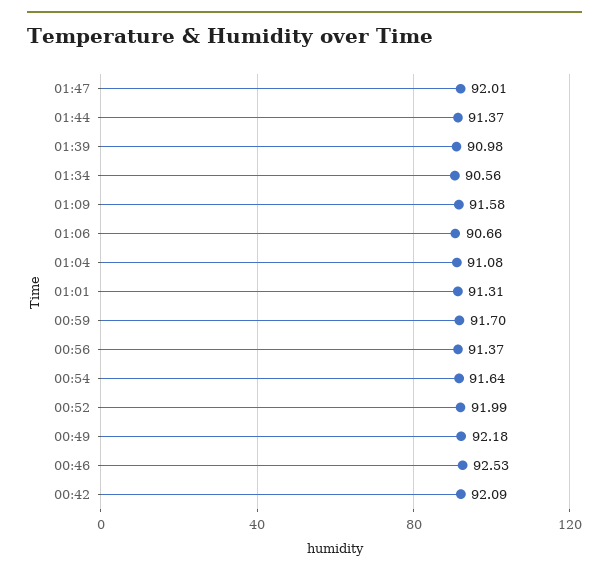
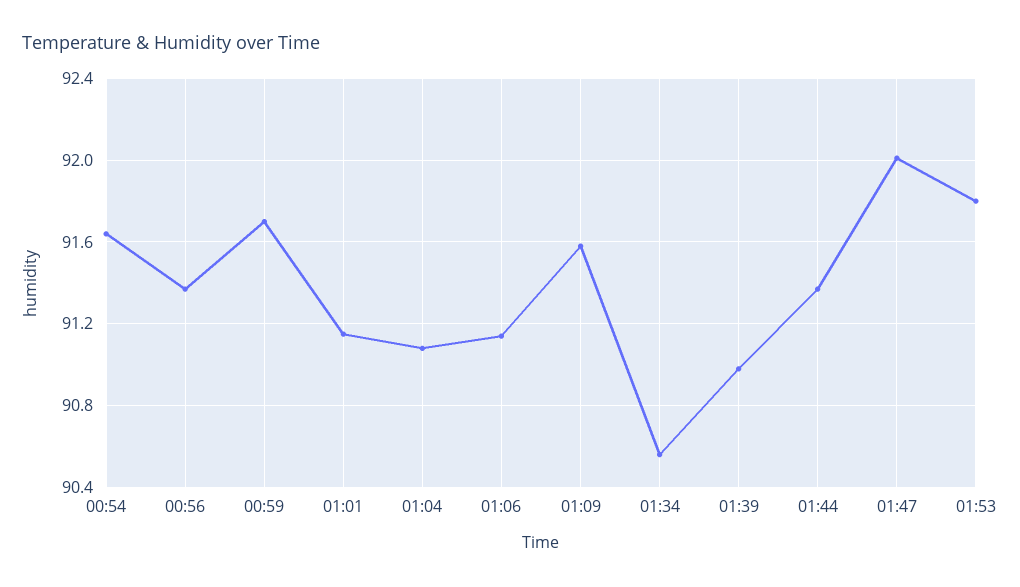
01:06: 90.66 -> 91.15
01:01: 91.31 -> 91.15
00:52: 91.99 -> none
00:49: 92.18 -> none
00:46: 92.53 -> none
00:42: 92.09 -> none
01:53: none -> 91.8

